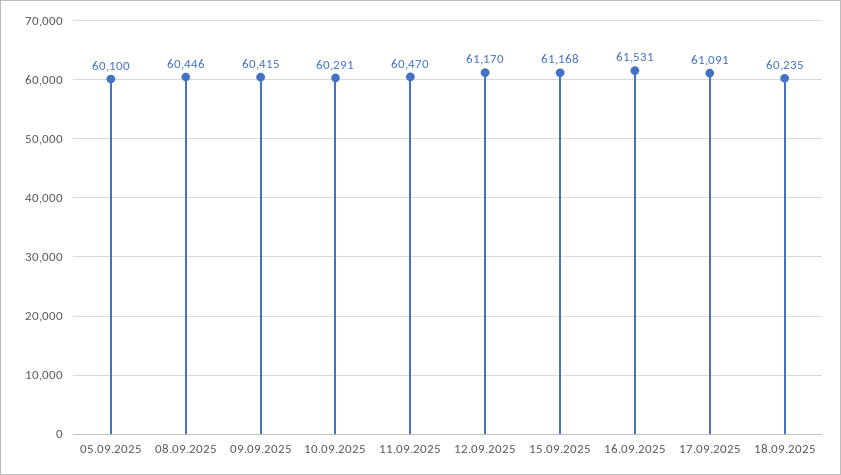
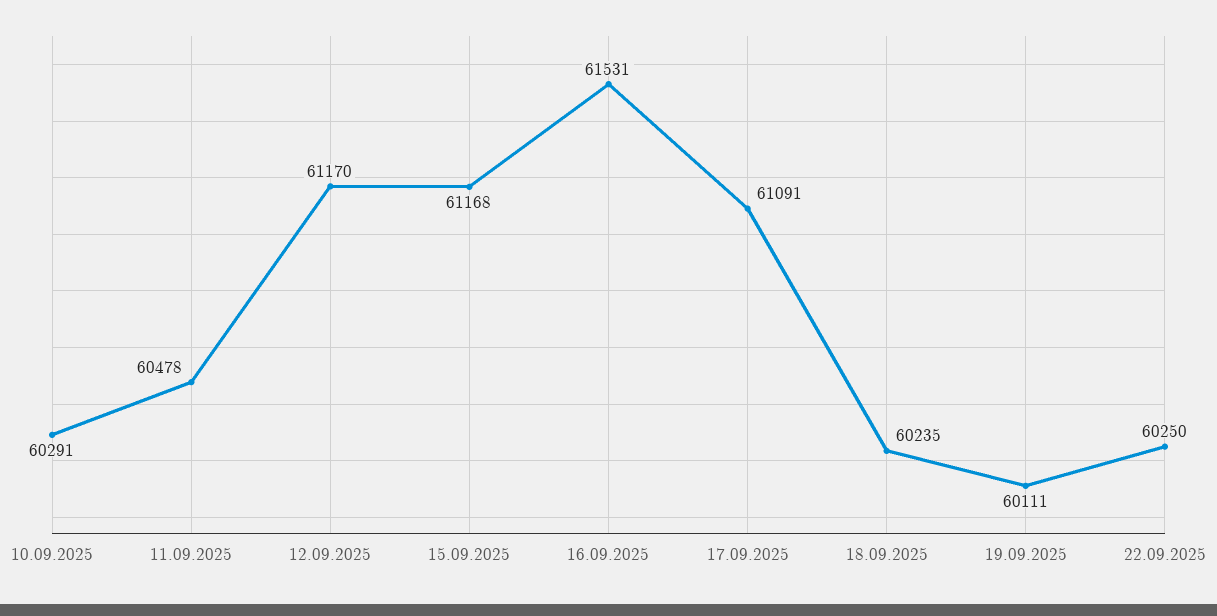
05.09.2025: 60100 -> none
08.09.2025: 60446 -> none
09.09.2025: 60415 -> none
11.09.2025: 60470 -> 60478
19.09.2025: none -> 60111
22.09.2025: none -> 60250

